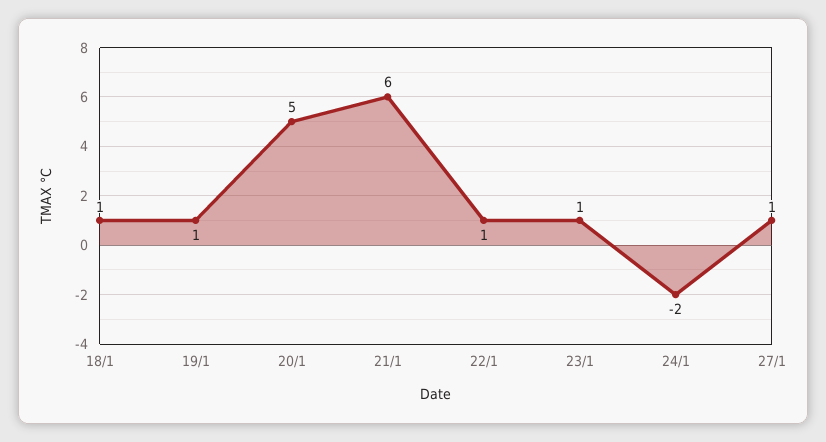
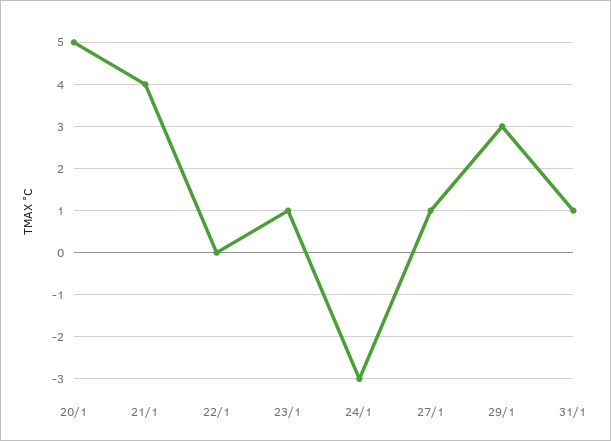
18/1: 1 -> none
19/1: 1 -> none
21/1: 6 -> 4
22/1: 1 -> 0
24/1: -2 -> -3
29/1: none -> 3
31/1: none -> 1

